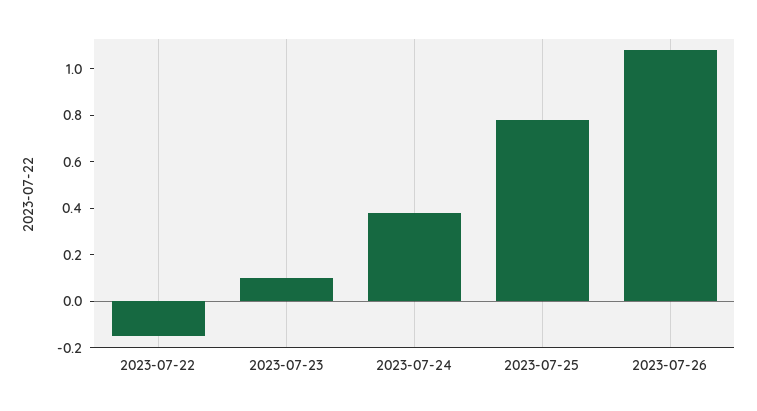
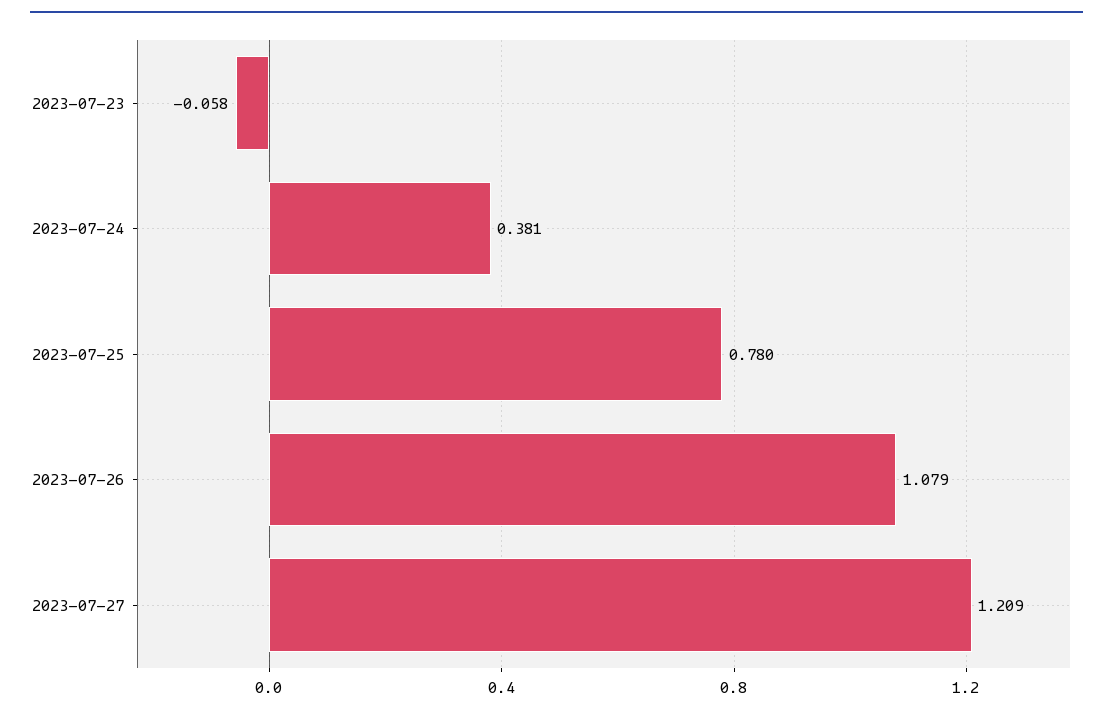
2023-07-22: -0.15 -> none
2023-07-23: 0.1 -> -0.058
2023-07-27: none -> 1.209

